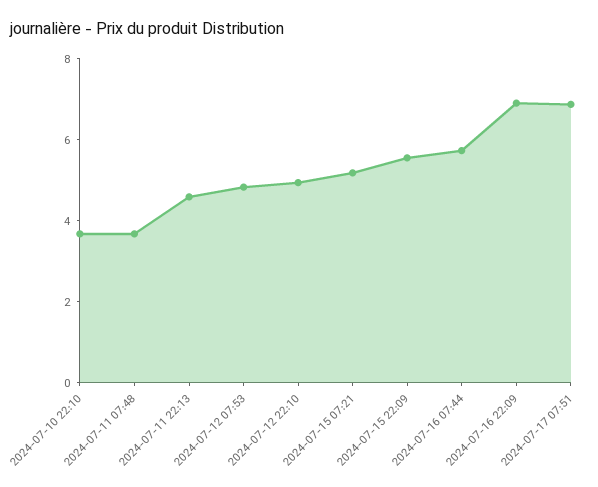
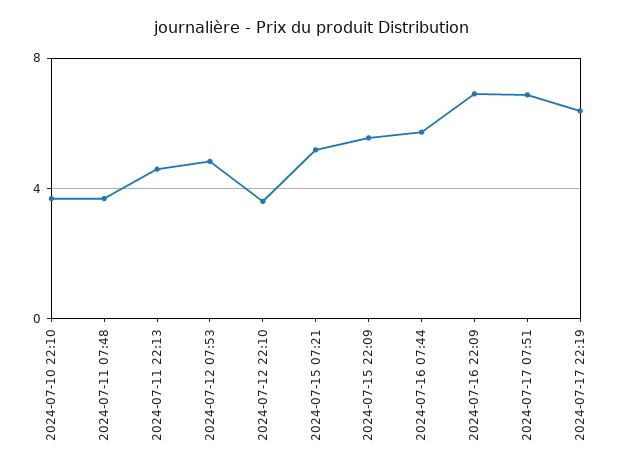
2024-07-12 22:10: 5 -> 3.5
2024-07-17 22:19: none -> 6.5

